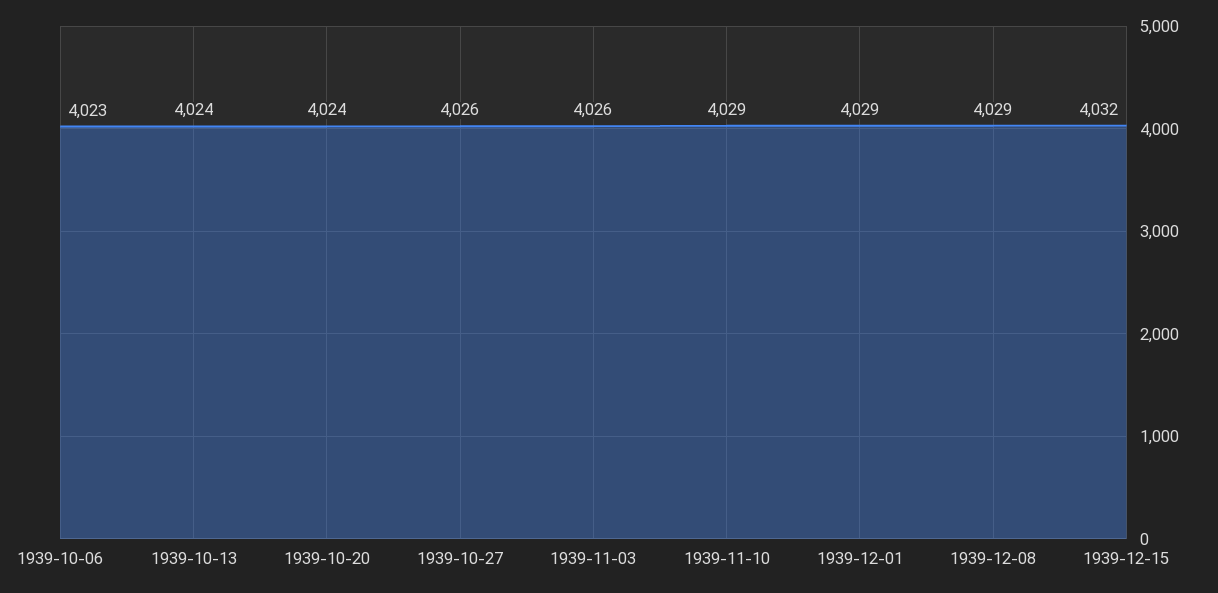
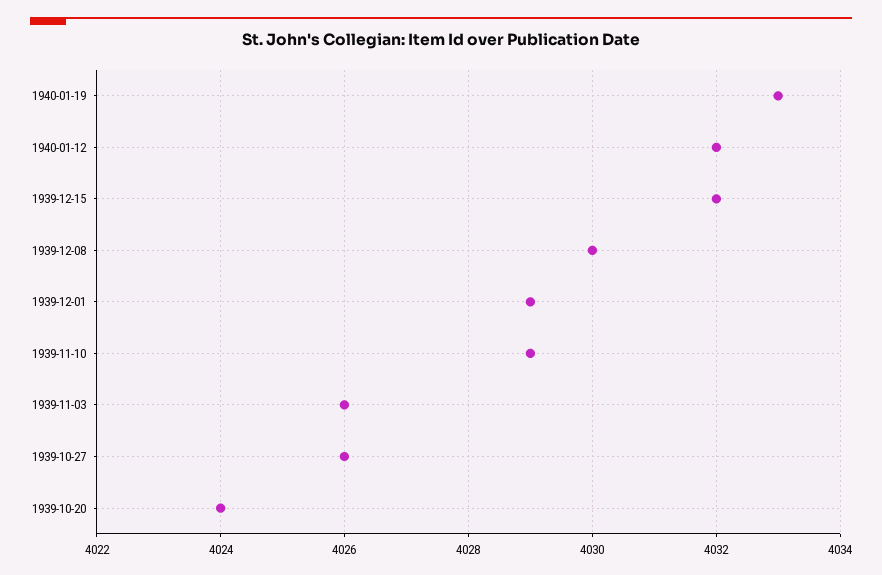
1939-10-06: 4023 -> none
1939-10-13: 4024 -> none
1939-12-08: 4029 -> 4030
1940-01-19: none -> 4033
1940-01-12: none -> 4032

